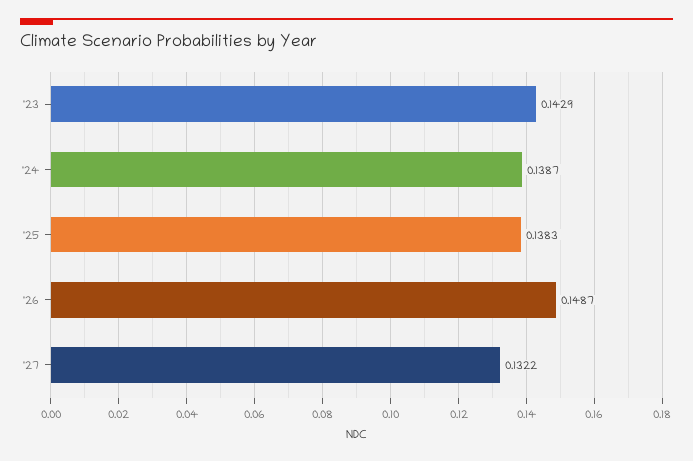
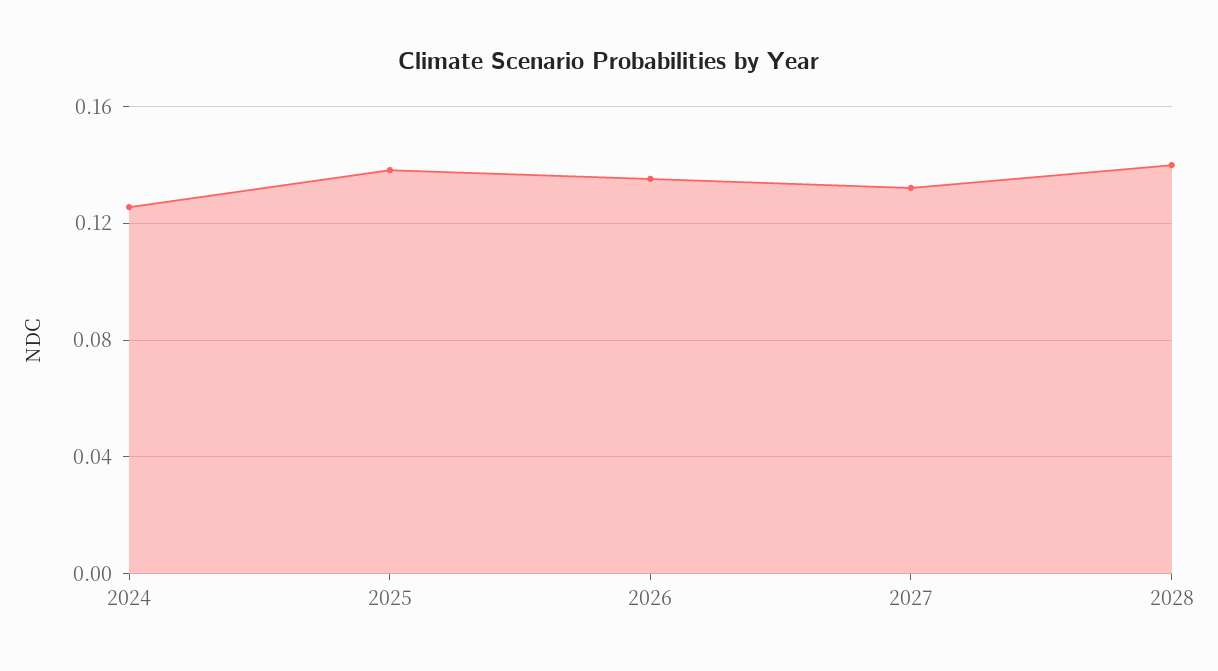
'23: 0.1429 -> none
'24: 0.1387 -> 0.125
'26: 0.1487 -> 0.135
2028: none -> 0.14

